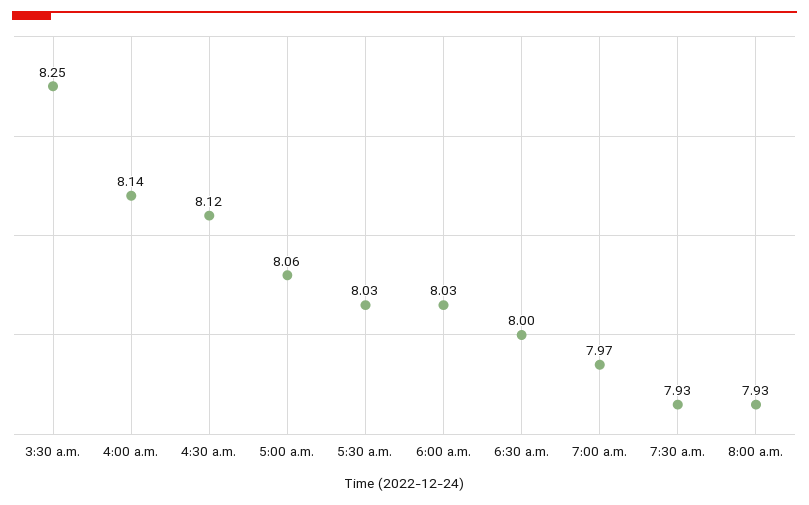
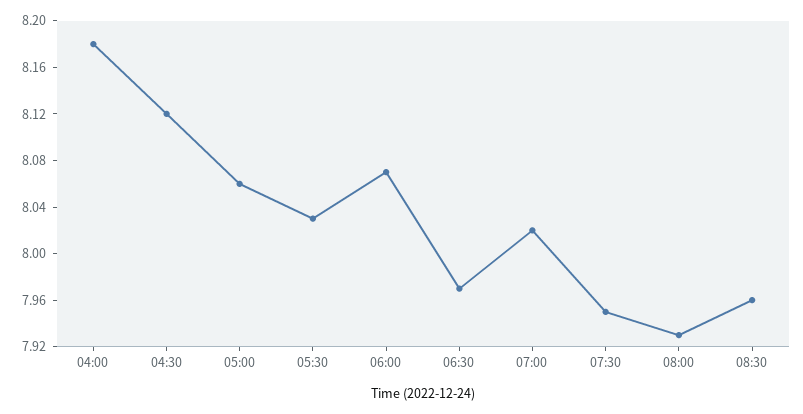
3:30 a.m.: 8.25 -> none
4:00 a.m.: 8.14 -> 8.18
6:00 a.m.: 8.03 -> 8.07
6:30 a.m.: 8 -> 7.97
7:00 a.m.: 7.97 -> 8.02
7:30 a.m.: 7.93 -> 7.95
08:30: none -> 7.96

